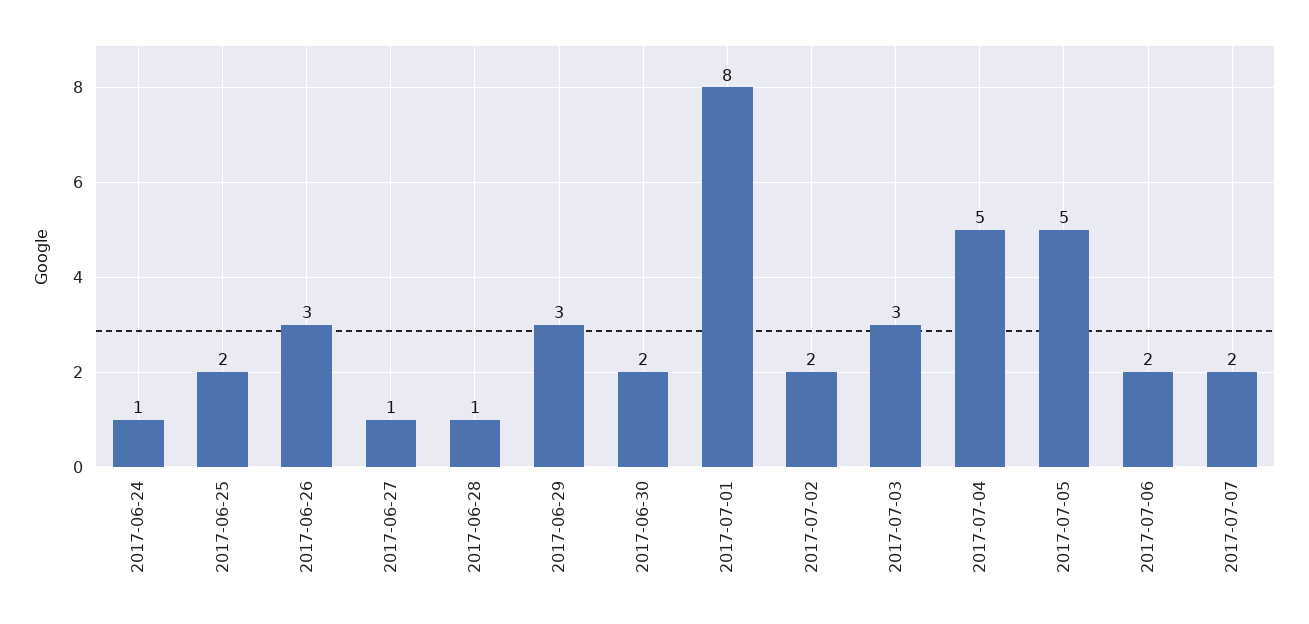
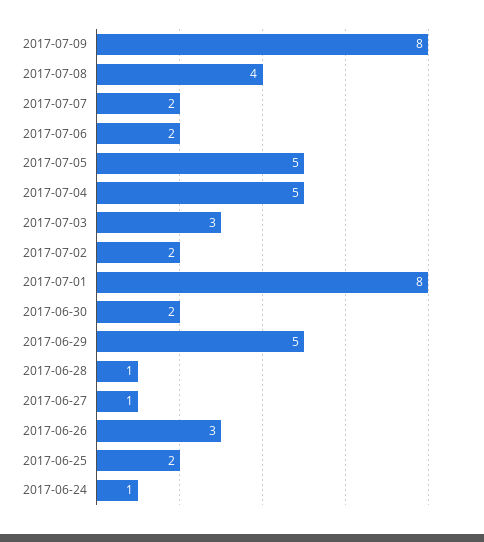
2017-06-29: 3 -> 5
2017-07-09: none -> 8
2017-07-08: none -> 4

